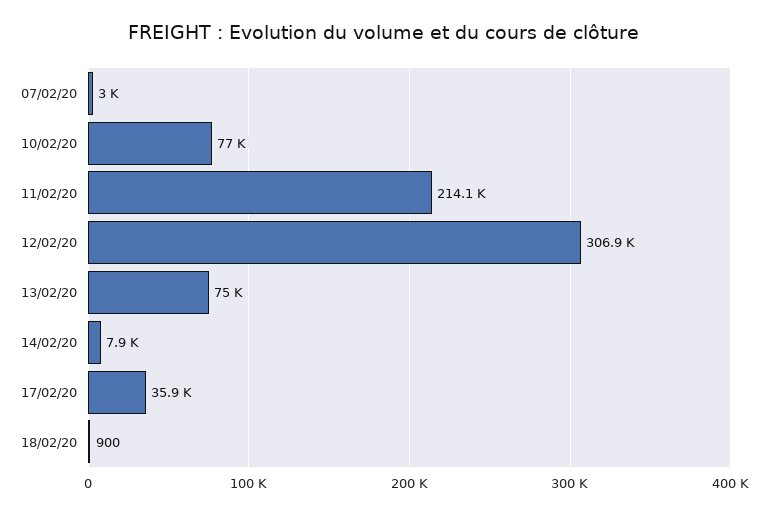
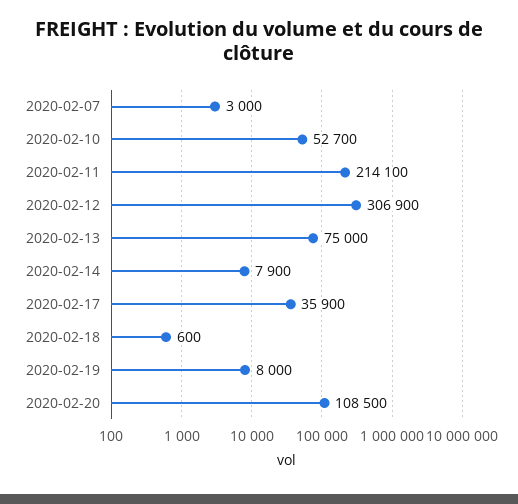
10/02/20: 77000 -> 52700
18/02/20: 900 -> 600
2020-02-19: none -> 8000
2020-02-20: none -> 108500

